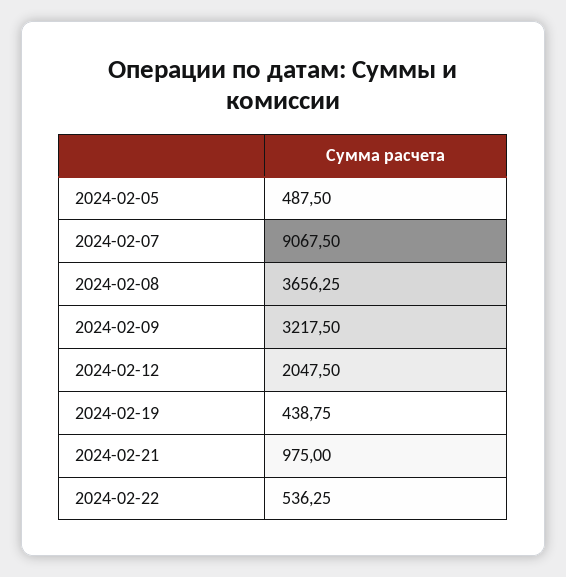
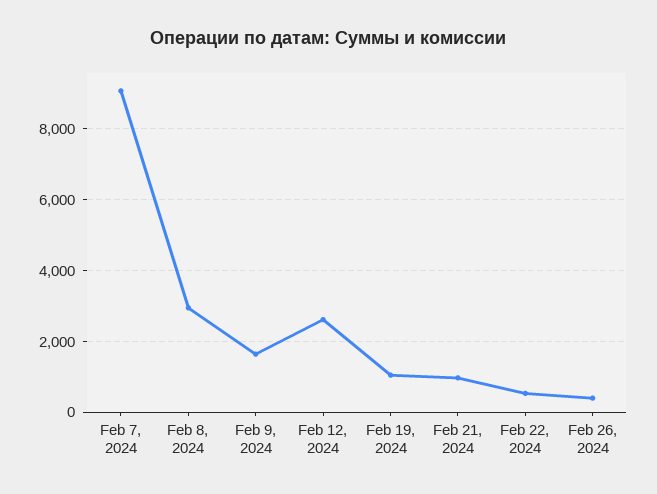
2024-02-05: 487.5 -> none
2024-02-08: 3656.25 -> 3000
2024-02-09: 3217.5 -> 1600
2024-02-12: 2047.5 -> 2600
2024-02-19: 438.75 -> 1000
Feb 26, 2024: none -> 400

